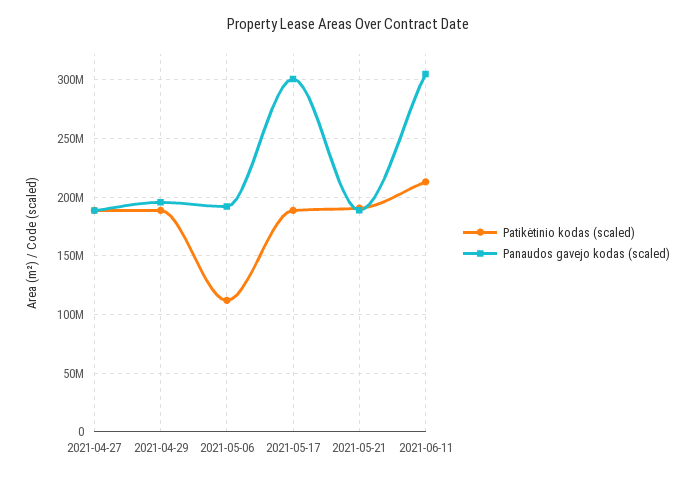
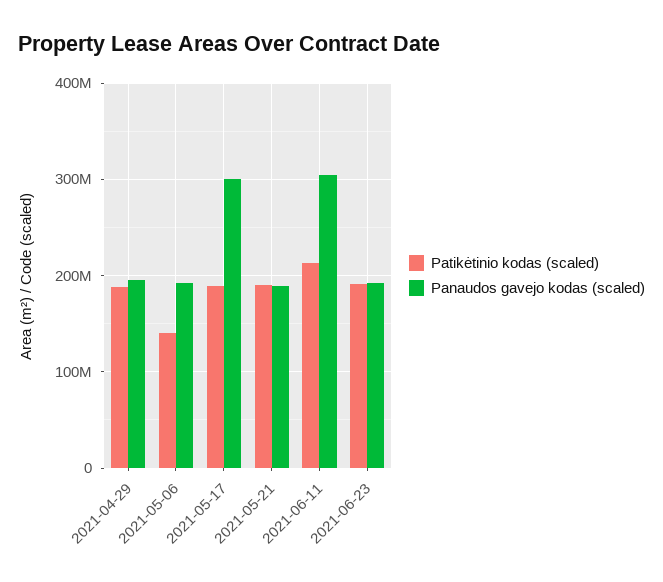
Patikėtinio kodas (scaled), 2021-04-27: 190000000 -> none
Panaudos gavejo kodas (scaled), 2021-04-27: 190000000 -> none
Patikėtinio kodas (scaled), 2021-05-06: 110000000 -> 140000000
Patikėtinio kodas (scaled), 2021-06-23: none -> 190000000
Panaudos gavejo kodas (scaled), 2021-06-23: none -> 190000000

